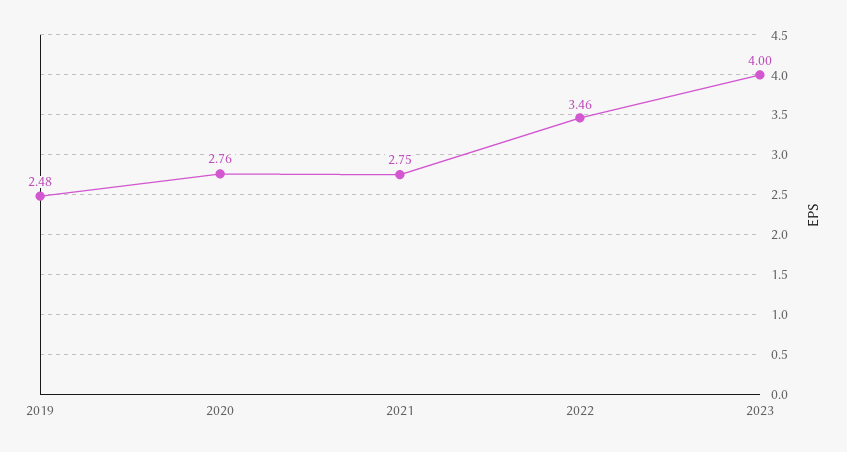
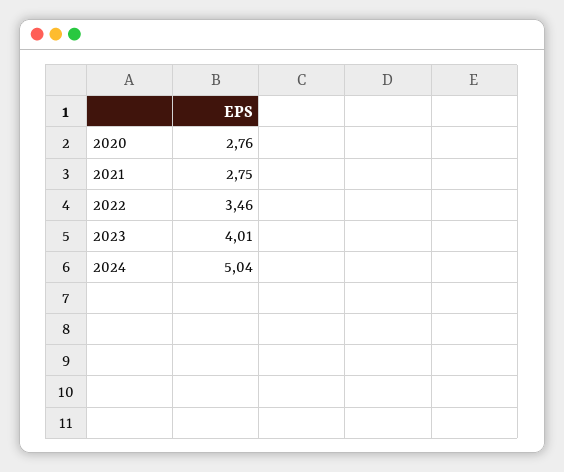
2019: 2.48 -> none
2023: 4 -> 4.01
2024: none -> 5.04

